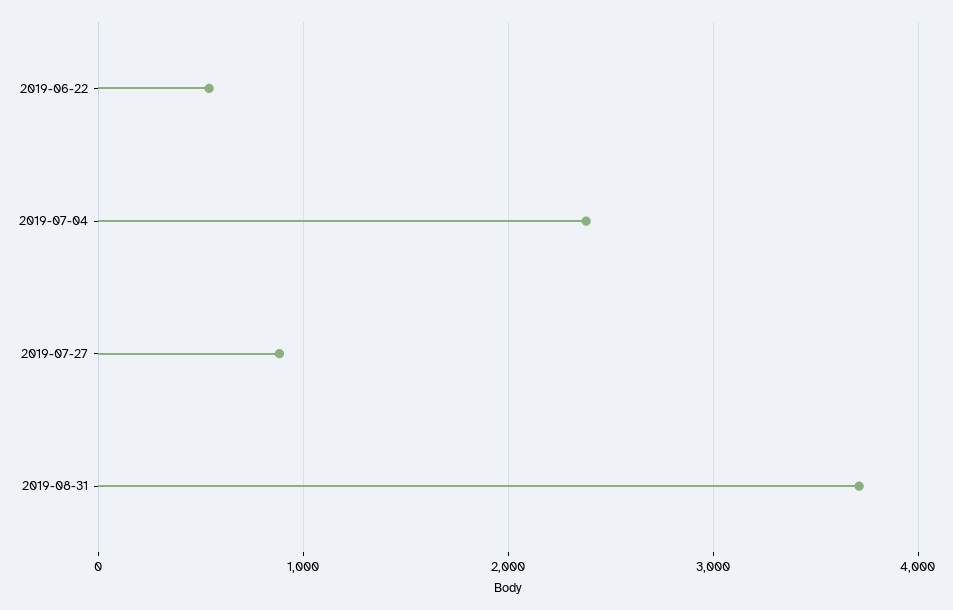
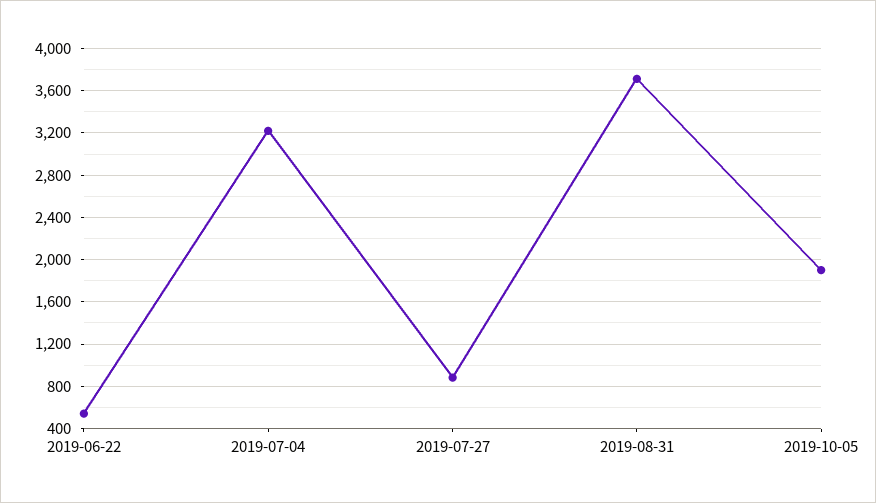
2019-07-04: 2400 -> 3200
2019-10-05: none -> 1900

